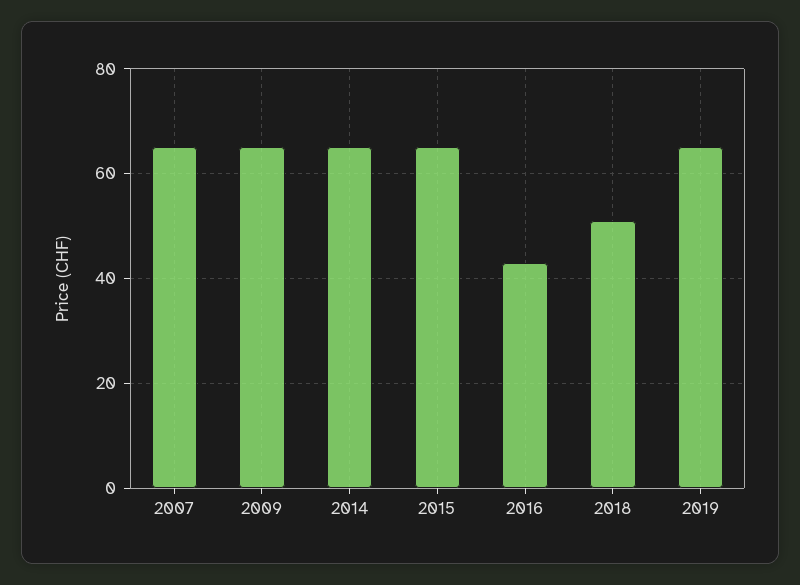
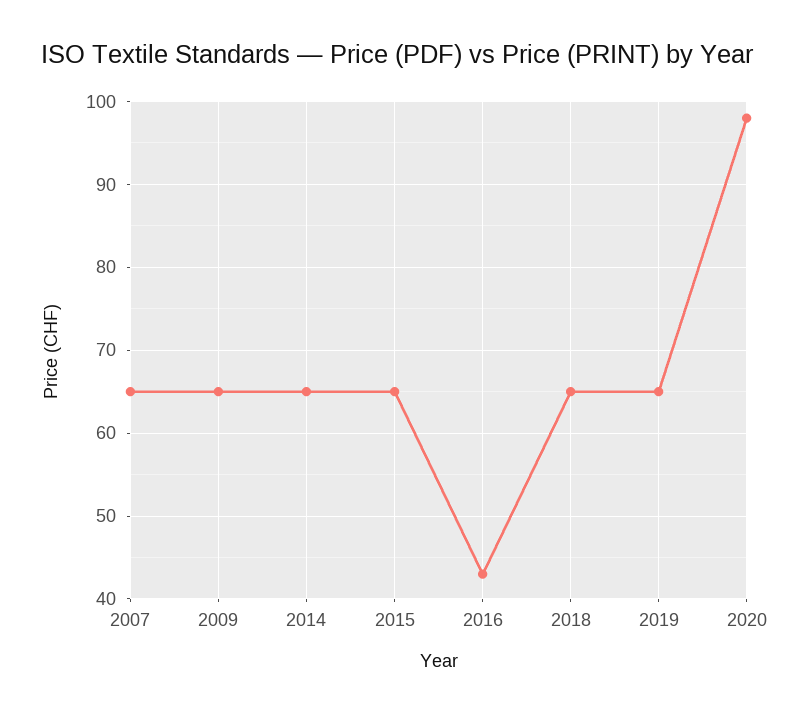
2018: 50 -> 65
2020: none -> 98

